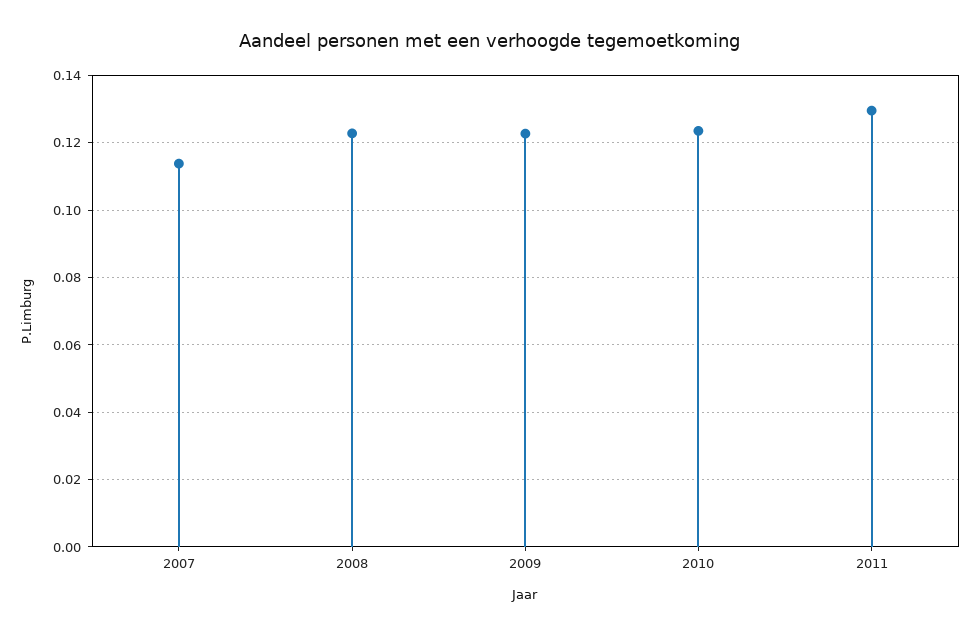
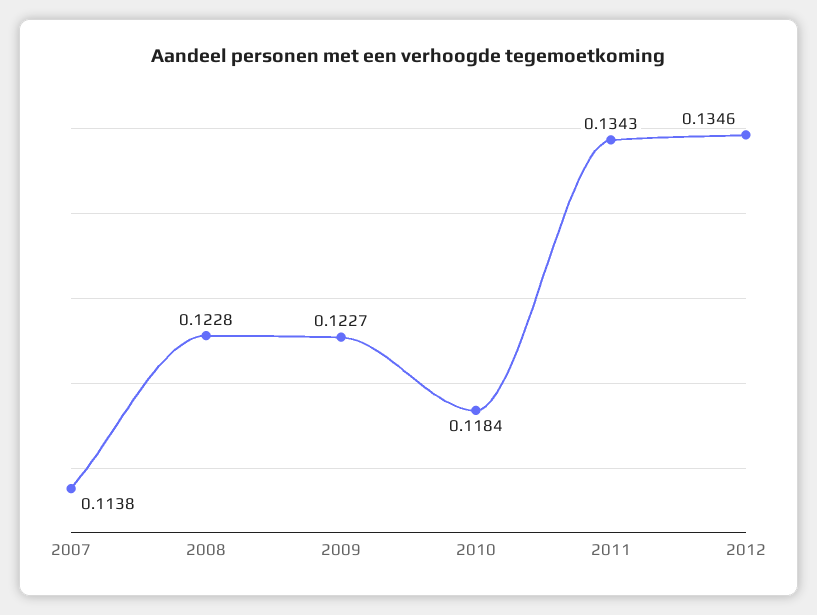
2010: 0.124 -> 0.1184
2011: 0.13 -> 0.1343
2012: none -> 0.1346

